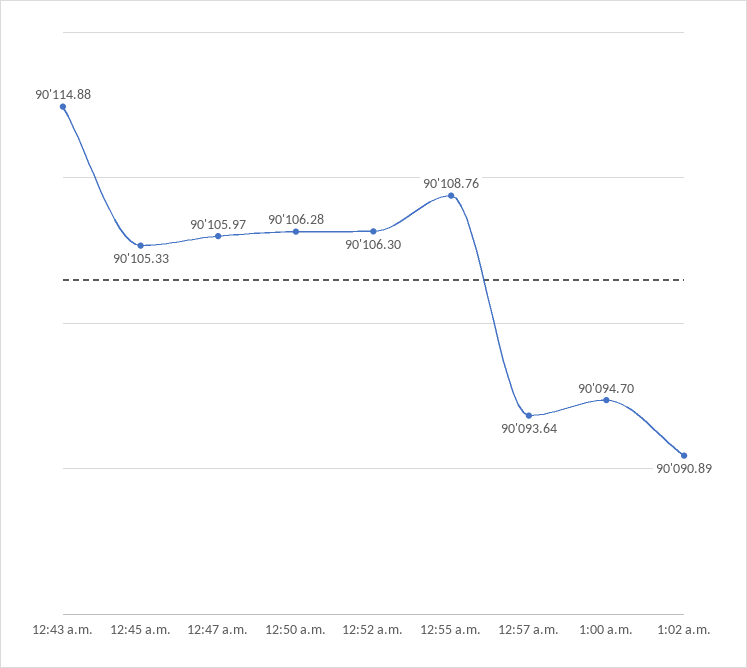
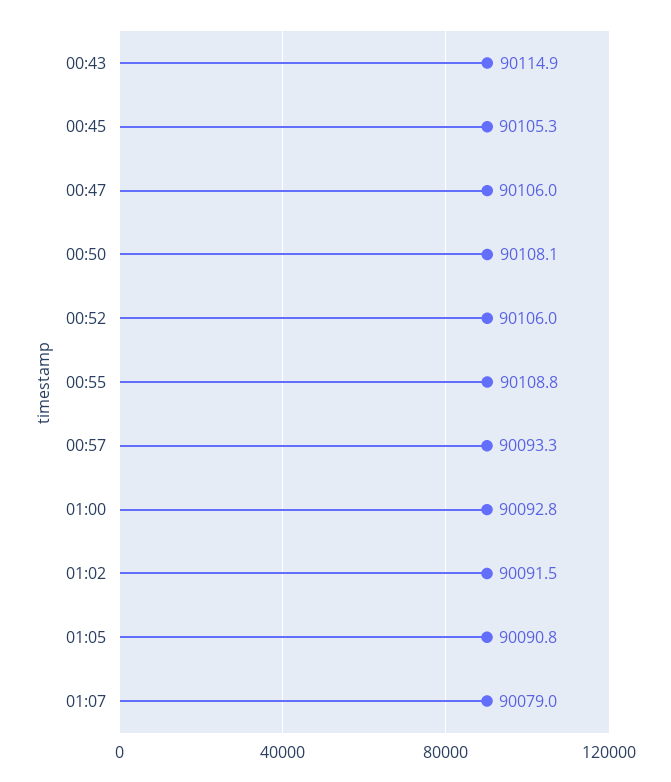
12:50 a.m.: 90106.28 -> 90108.1
12:52 a.m.: 90106.3 -> 90106
12:57 a.m.: 90093.64 -> 90093.3
1:00 a.m.: 90094.7 -> 90092.8
1:02 a.m.: 90090.89 -> 90091.5
01:05: none -> 90090.8
01:07: none -> 90079

